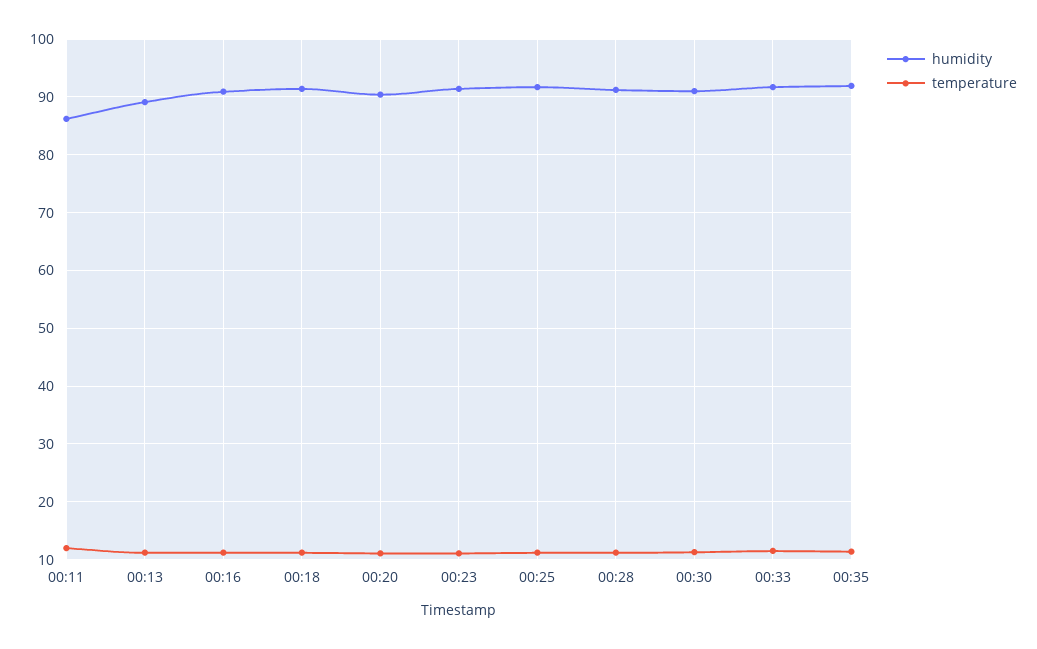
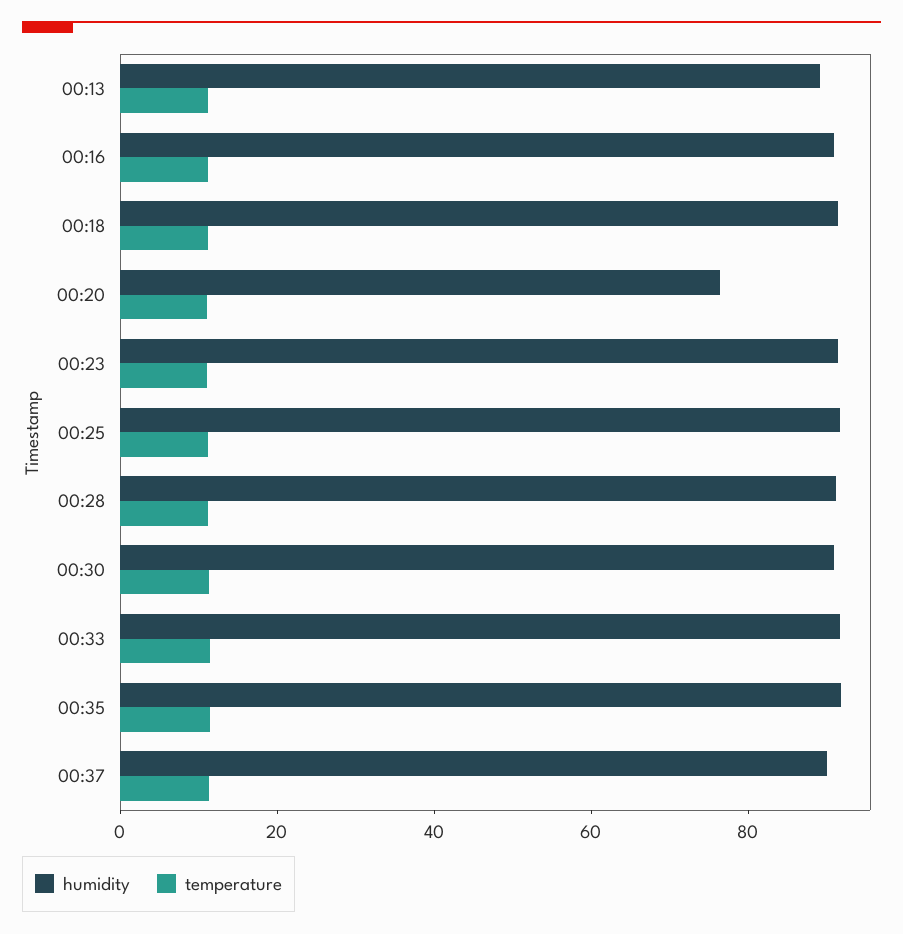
humidity, 00:11: 86 -> none
temperature, 00:11: 12 -> none
humidity, 00:20: 90 -> 75
humidity, 00:37: none -> 90
temperature, 00:37: none -> 10

